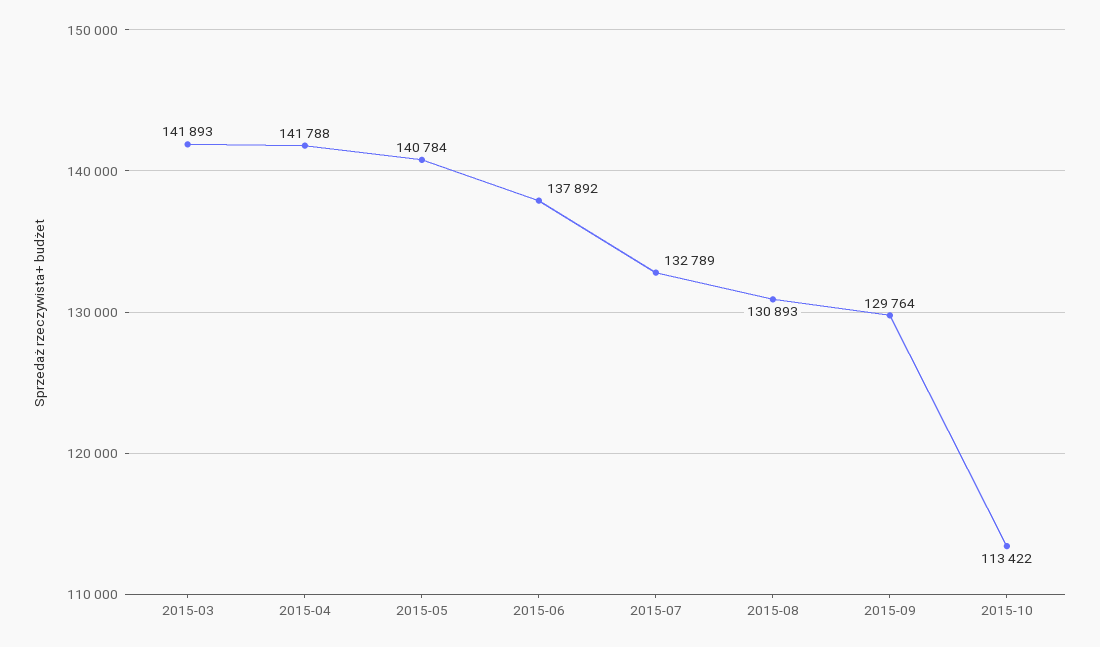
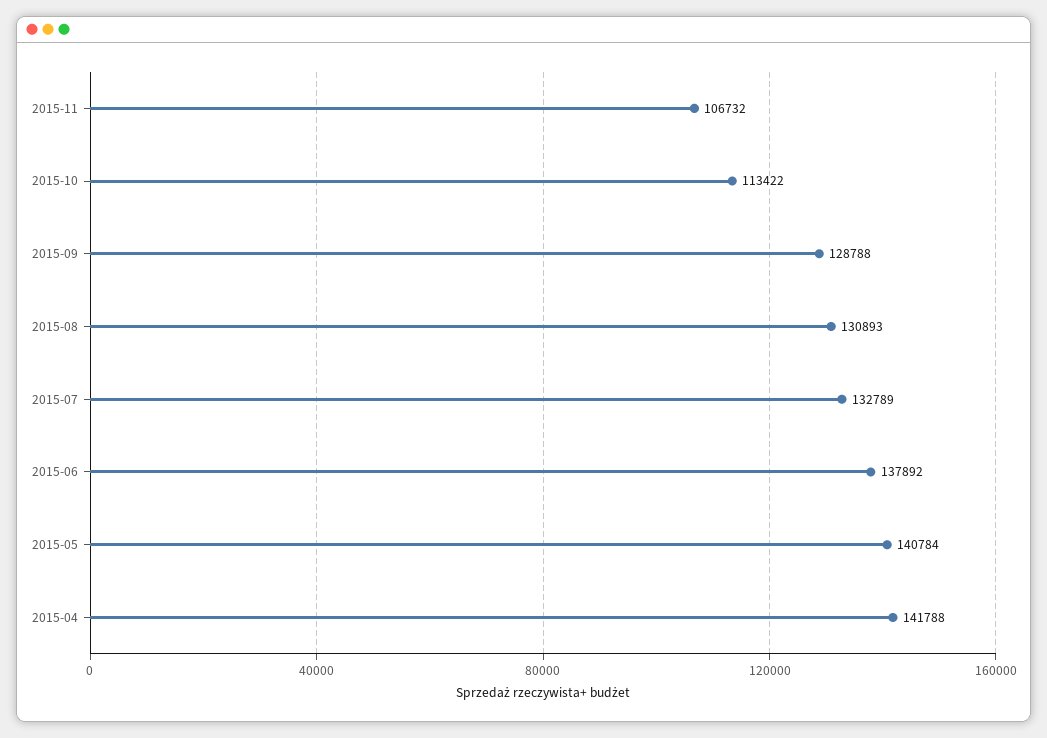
2015-03: 141893 -> none
2015-09: 129764 -> 128788
2015-11: none -> 106732

